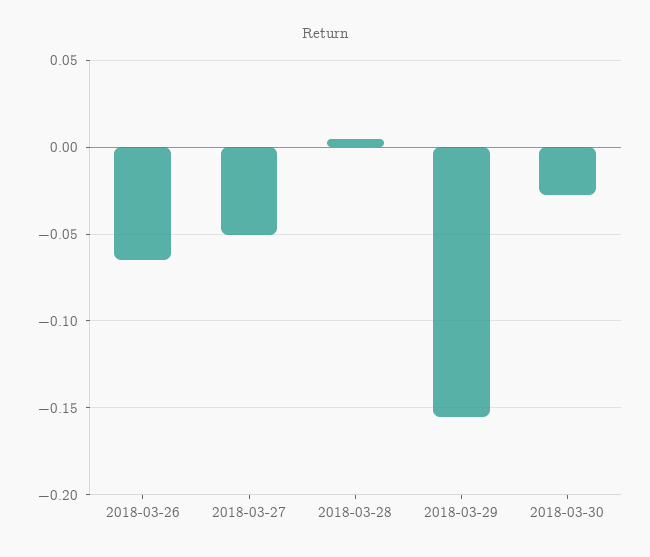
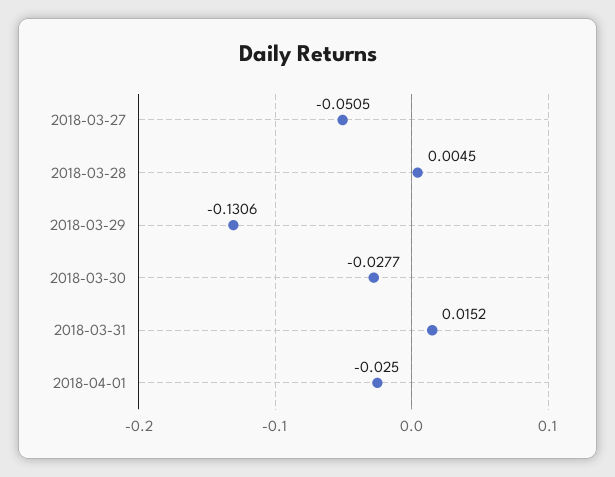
2018-03-26: -0.065 -> none
2018-03-29: -0.155 -> -0.1306
2018-03-31: none -> 0.0152
2018-04-01: none -> -0.025

